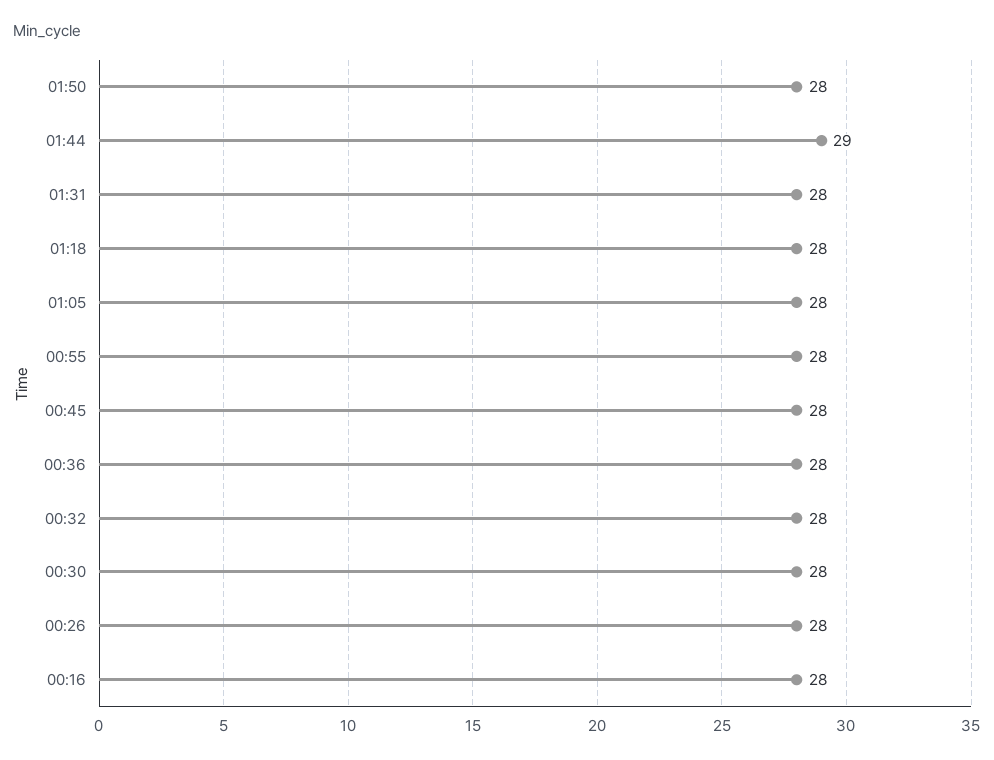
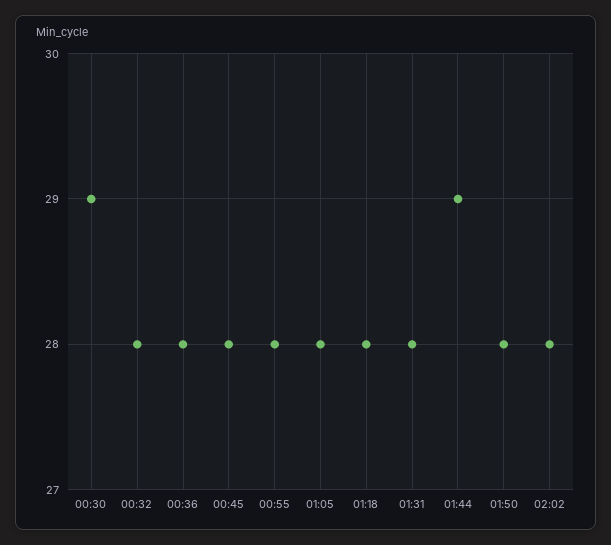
00:30: 28 -> 29
00:26: 28 -> none
00:16: 28 -> none
02:02: none -> 28

